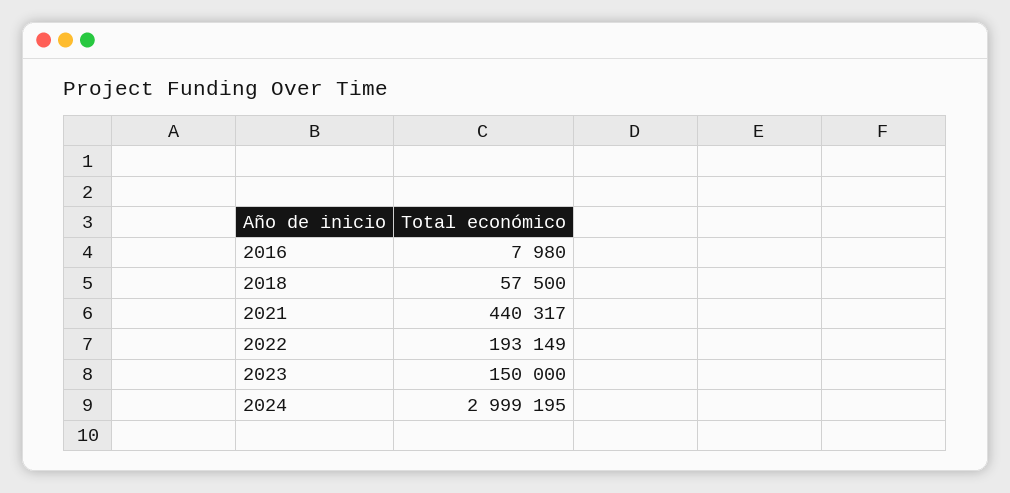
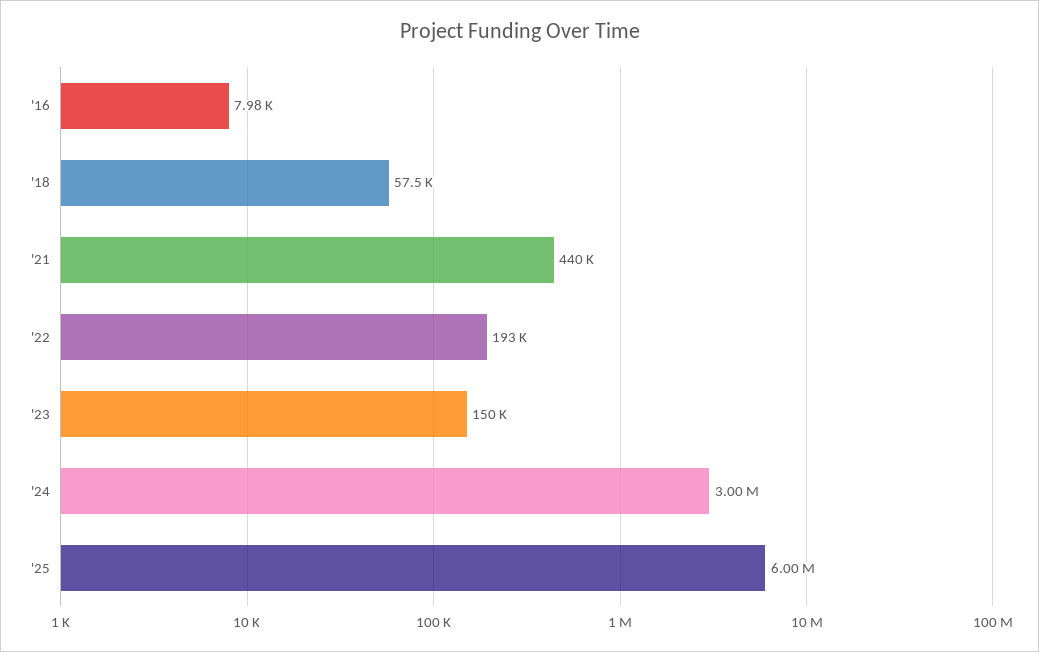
'25: none -> 6000000

